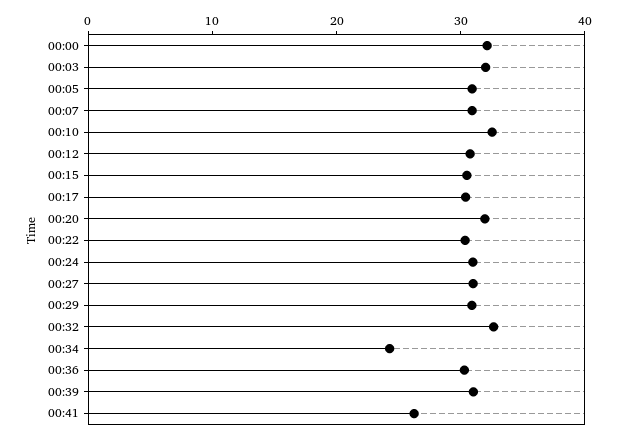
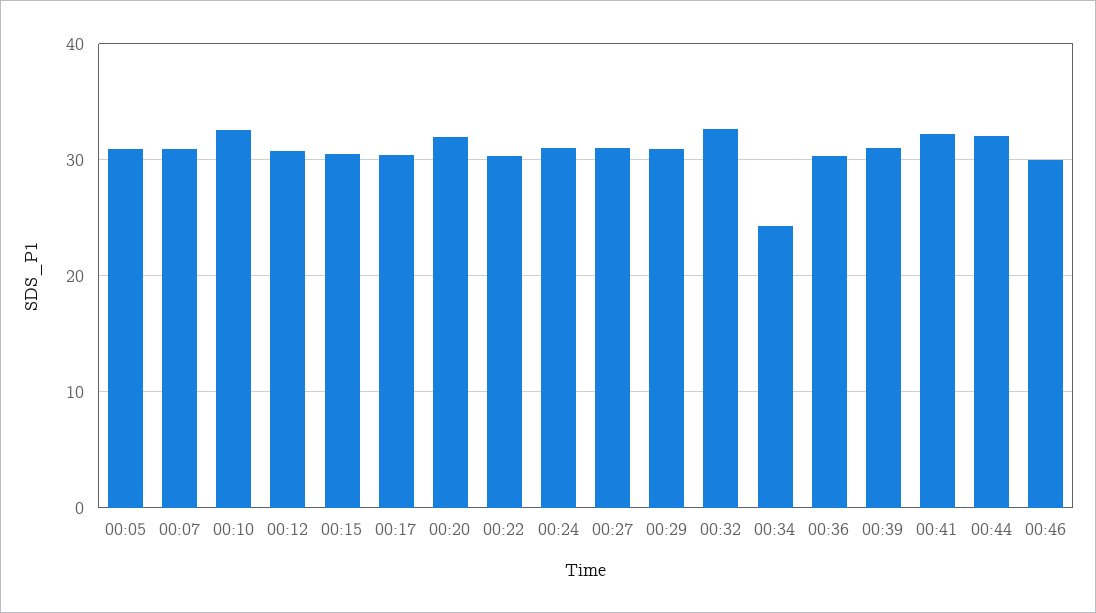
00:00: 32 -> none
00:03: 32 -> none
00:41: 26 -> 32
00:44: none -> 32
00:46: none -> 30

